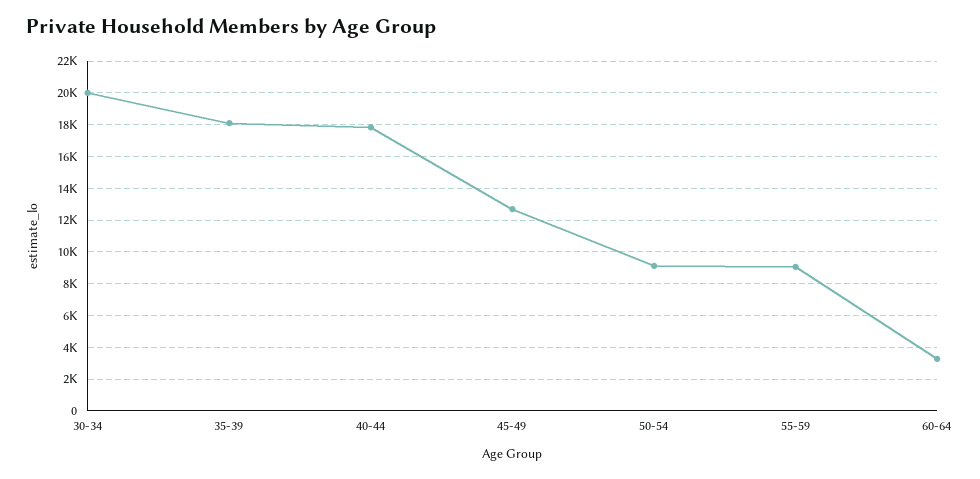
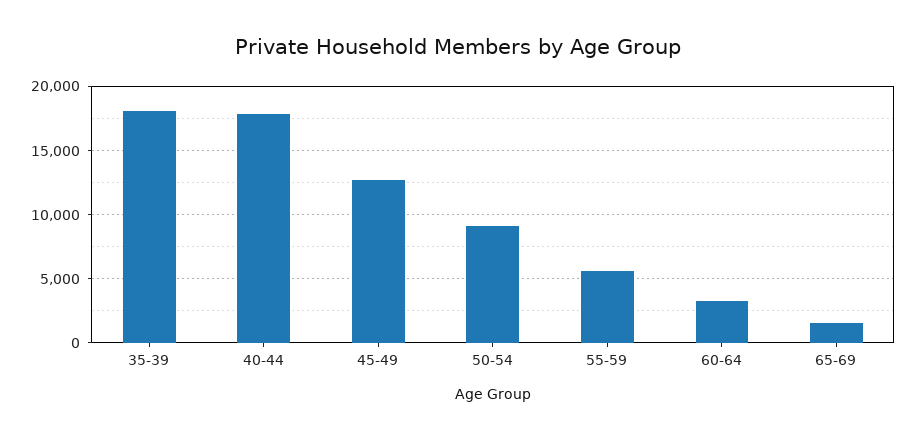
30-34: 20000 -> none
55-59: 9000 -> 5500
65-69: none -> 1500

